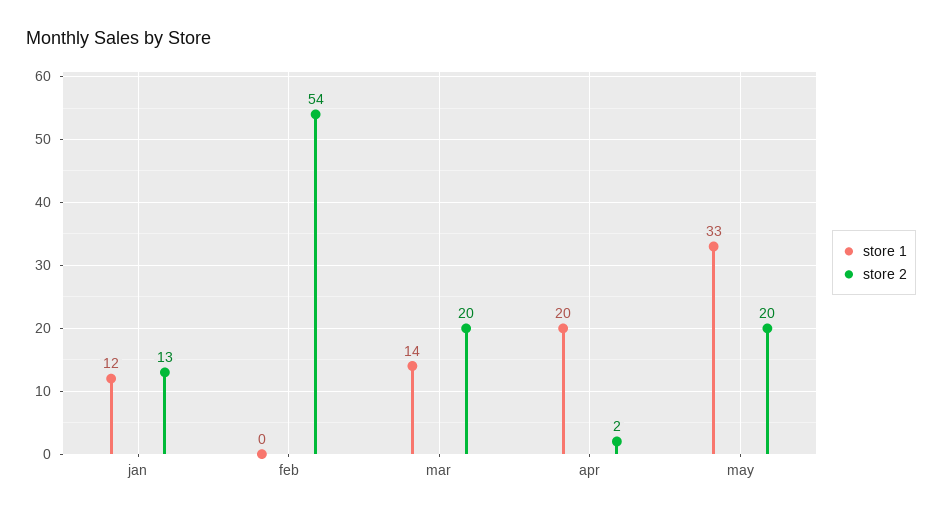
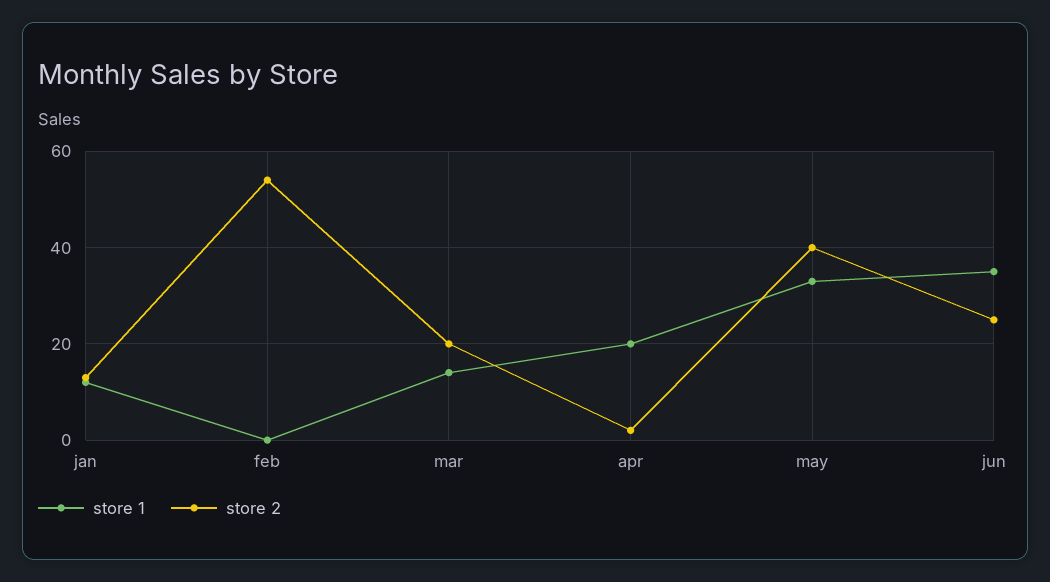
store 2, may: 20 -> 40
store 1, jun: none -> 35
store 2, jun: none -> 25

